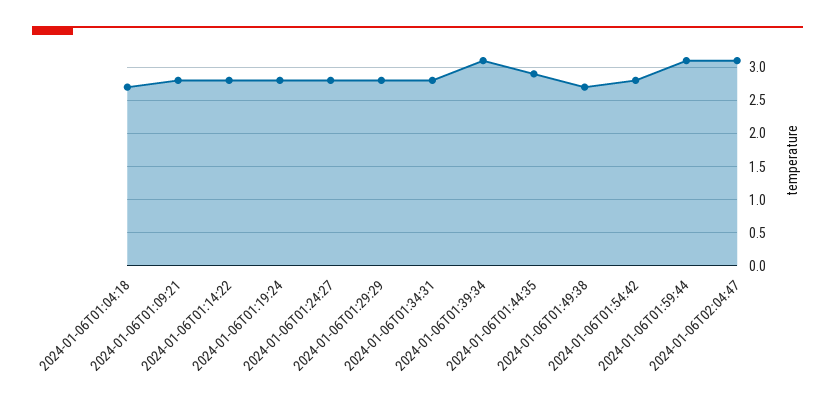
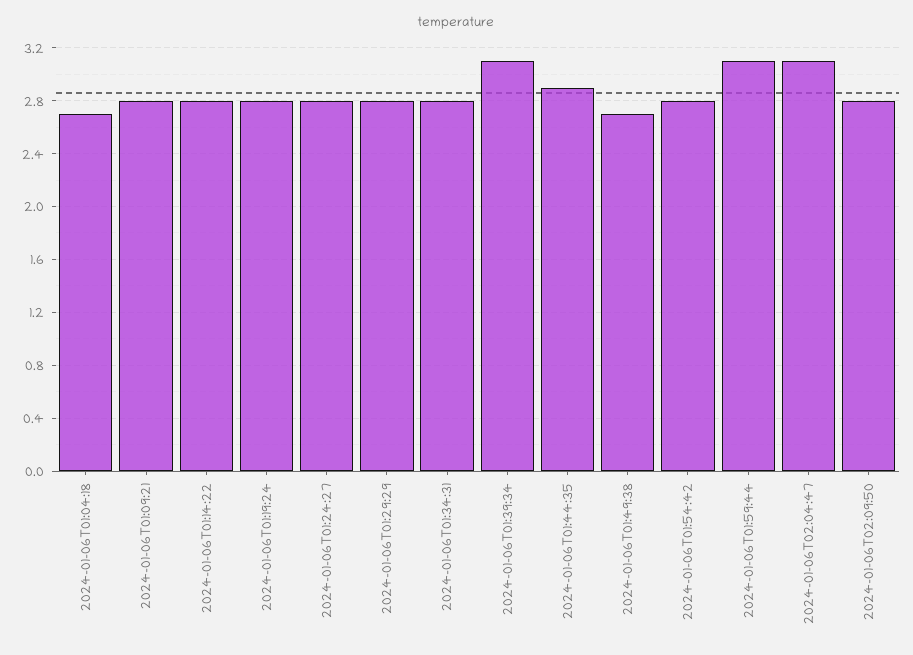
2024-01-06T02:09:50: none -> 2.8

